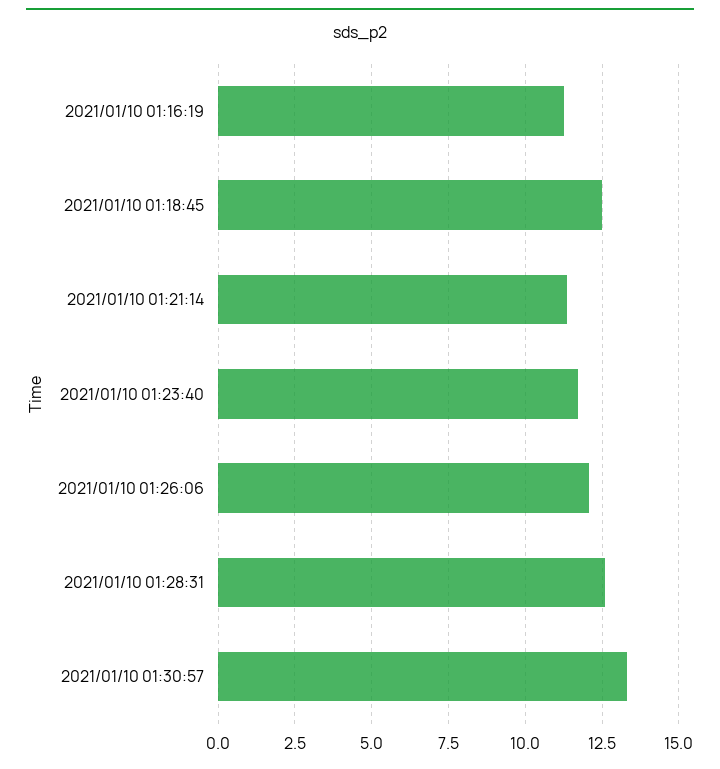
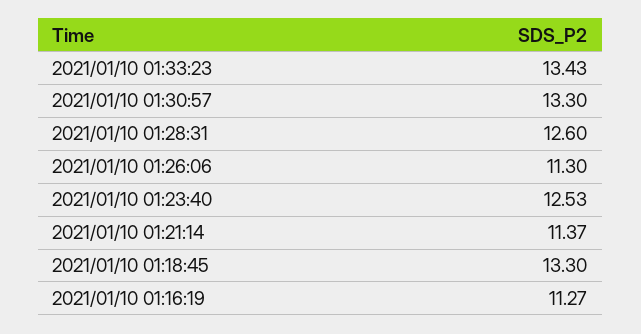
2021/01/10 01:18:45: 12.5 -> 13.3
2021/01/10 01:23:40: 11.75 -> 12.53
2021/01/10 01:26:06: 12 -> 11.3
2021/01/10 01:33:23: none -> 13.43

